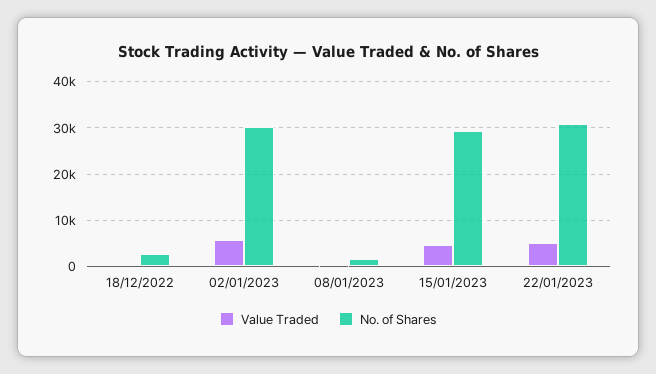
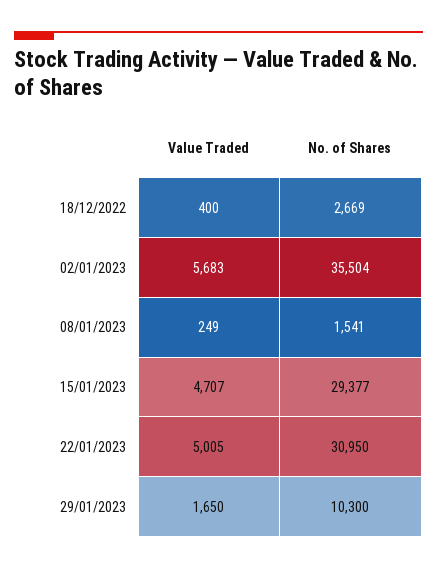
No. of Shares, 02/01/2023: 30000 -> 35504
Value Traded, 29/01/2023: none -> 1650
No. of Shares, 29/01/2023: none -> 10300

